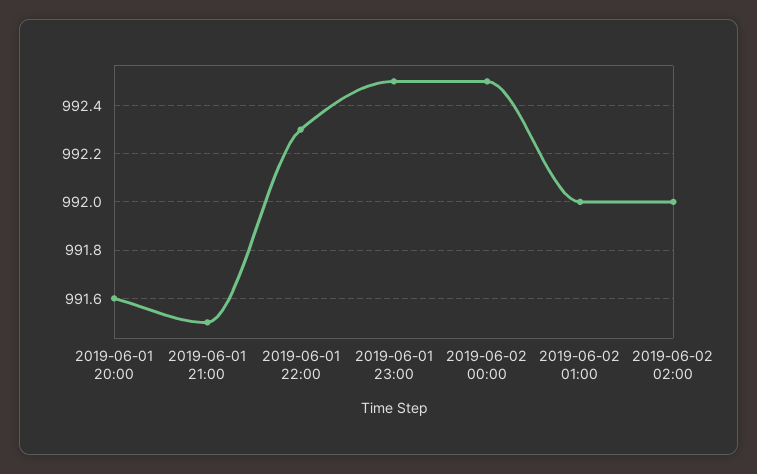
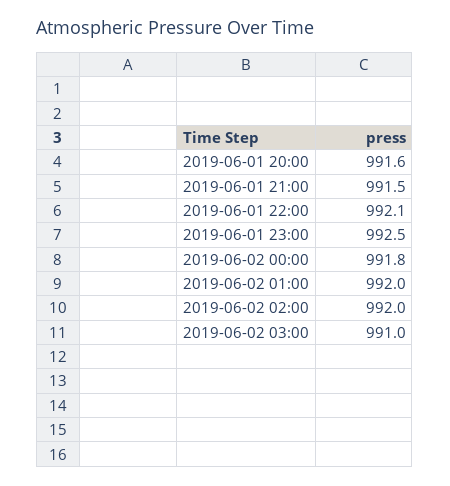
2019-06-01 22:00: 992.3 -> 992.1
2019-06-02 00:00: 992.5 -> 991.8
2019-06-02 03:00: none -> 991

